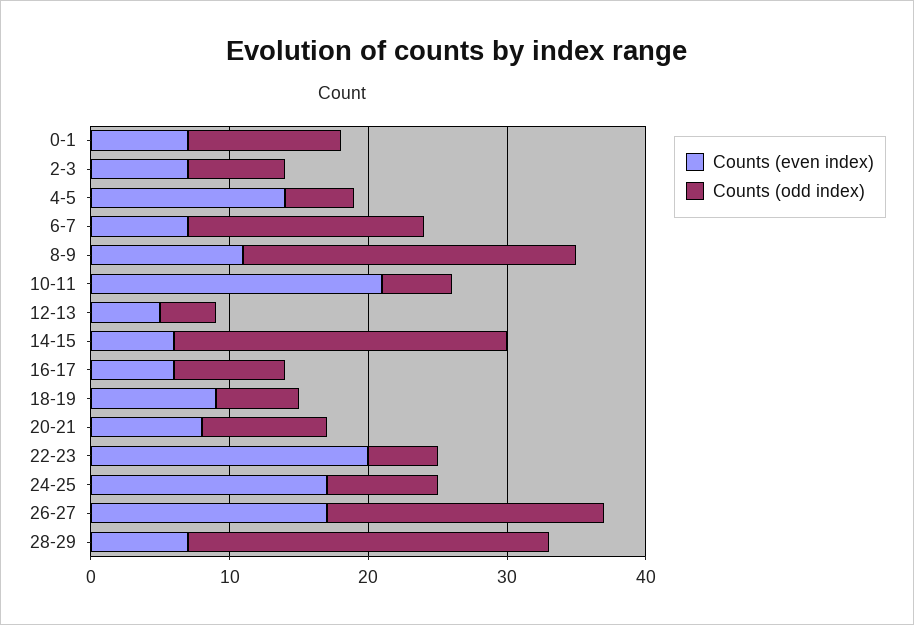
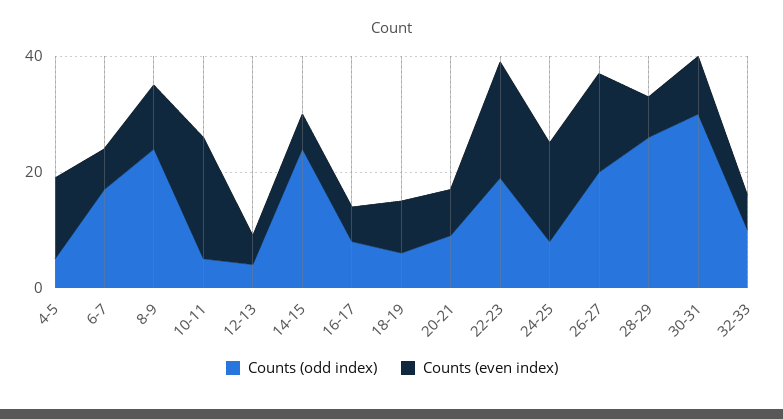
Counts (even index), 0-1: 7 -> none
Counts (odd index), 0-1: 11 -> none
Counts (even index), 2-3: 7 -> none
Counts (odd index), 2-3: 7 -> none
Counts (odd index), 22-23: 5 -> 20
Counts (odd index), 30-31: none -> 30
Counts (even index), 30-31: none -> 10
Counts (odd index), 32-33: none -> 10
Counts (even index), 32-33: none -> 5

